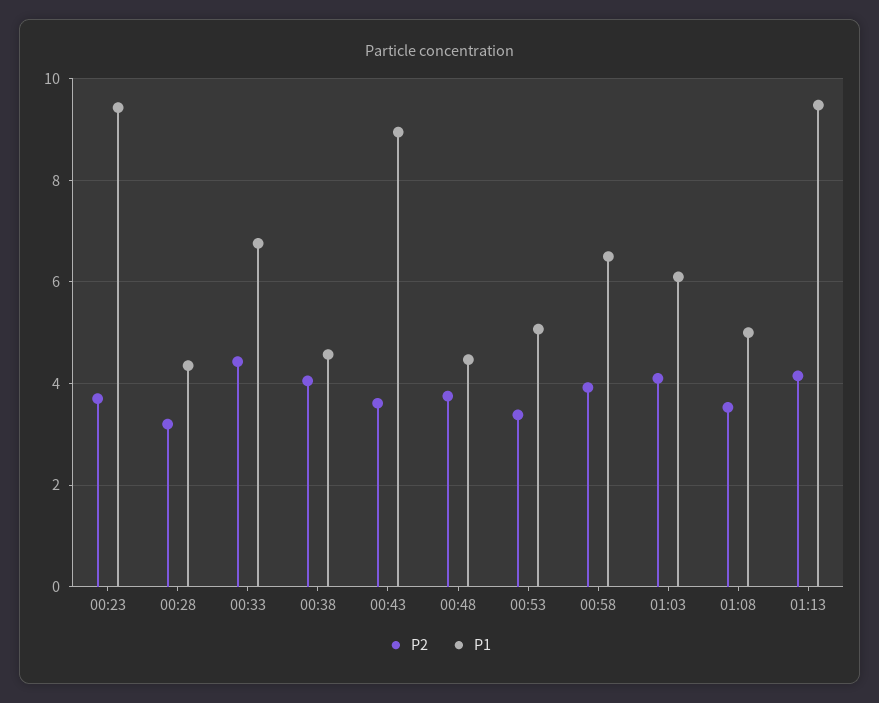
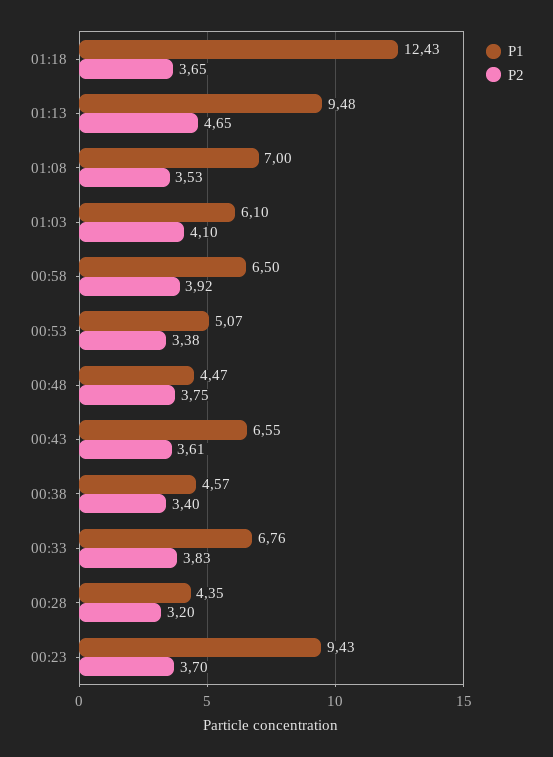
P2, 00:33: 4.4 -> 3.83
P2, 00:38: 4 -> 3.4
P1, 00:43: 9 -> 6.55
P1, 01:08: 5 -> 7
P2, 01:13: 4.2 -> 4.65
P1, 01:18: none -> 12.43
P2, 01:18: none -> 3.65

